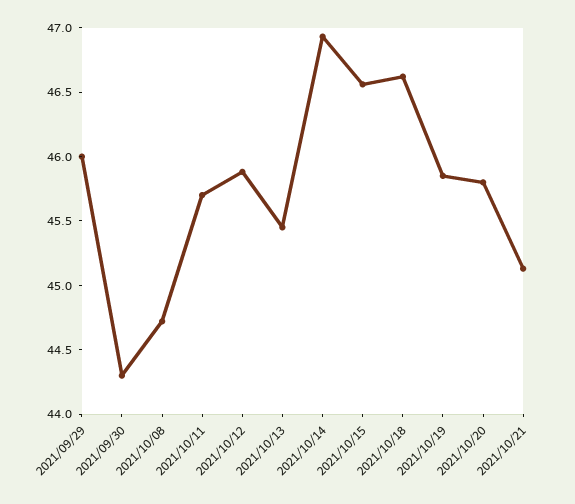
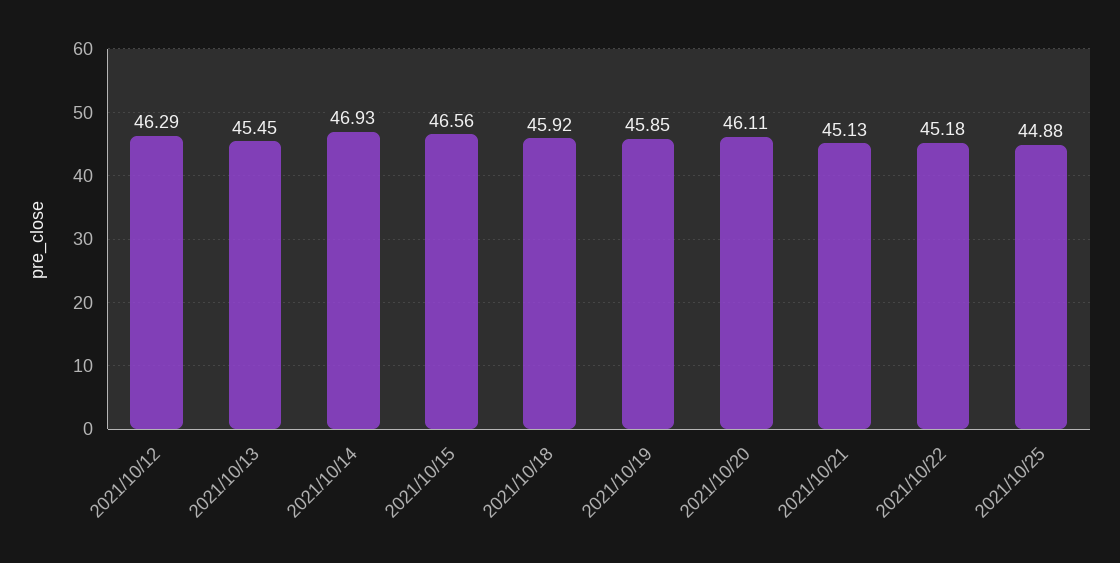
2021/09/29: 46 -> none
2021/09/30: 44.3 -> none
2021/10/08: 44.7 -> none
2021/10/11: 45.7 -> none
2021/10/12: 45.9 -> 46.29
2021/10/18: 46.6 -> 45.92
2021/10/20: 45.8 -> 46.11
2021/10/22: none -> 45.18
2021/10/25: none -> 44.88

